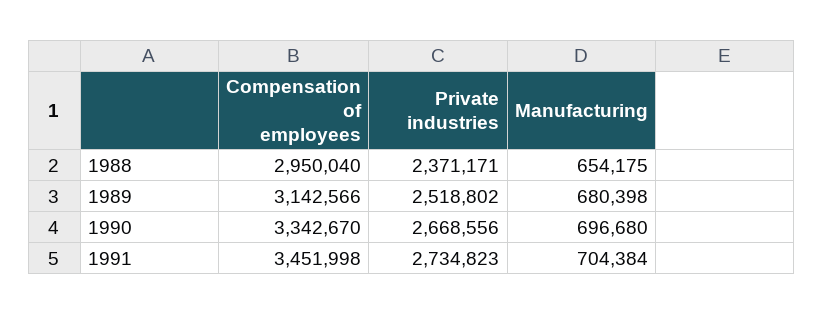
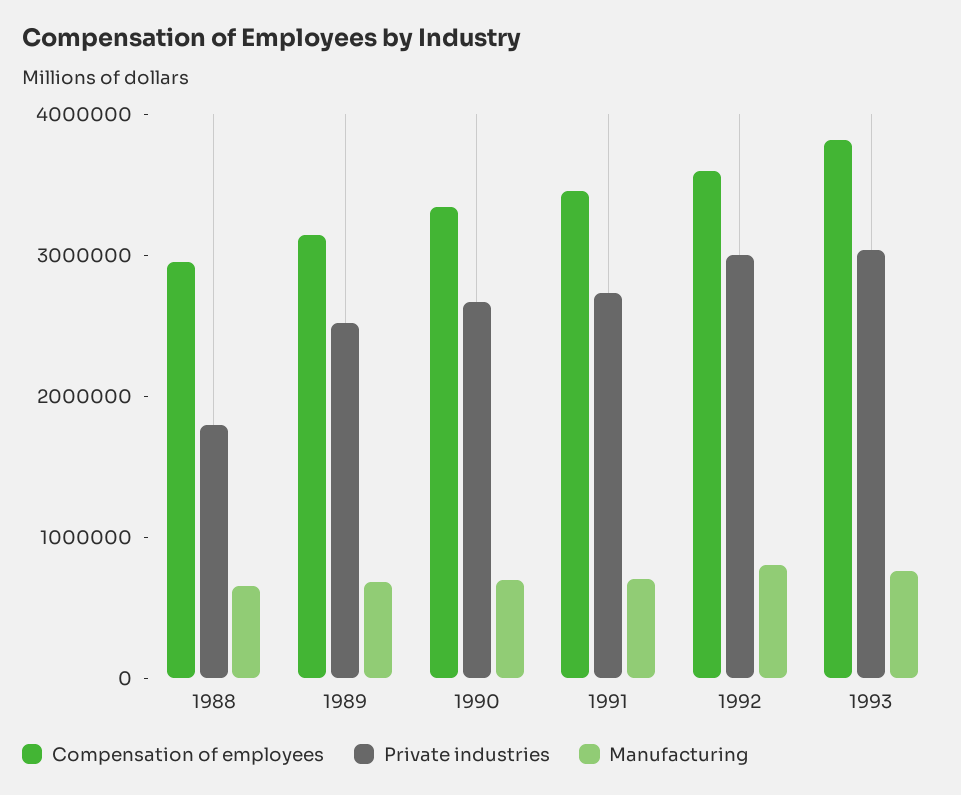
Private industries, 1988: 2371171 -> 1800000
Compensation of employees, 1992: none -> 3600000
Private industries, 1992: none -> 3000000
Manufacturing, 1992: none -> 800000
Compensation of employees, 1993: none -> 3800000
Private industries, 1993: none -> 3000000
Manufacturing, 1993: none -> 800000

